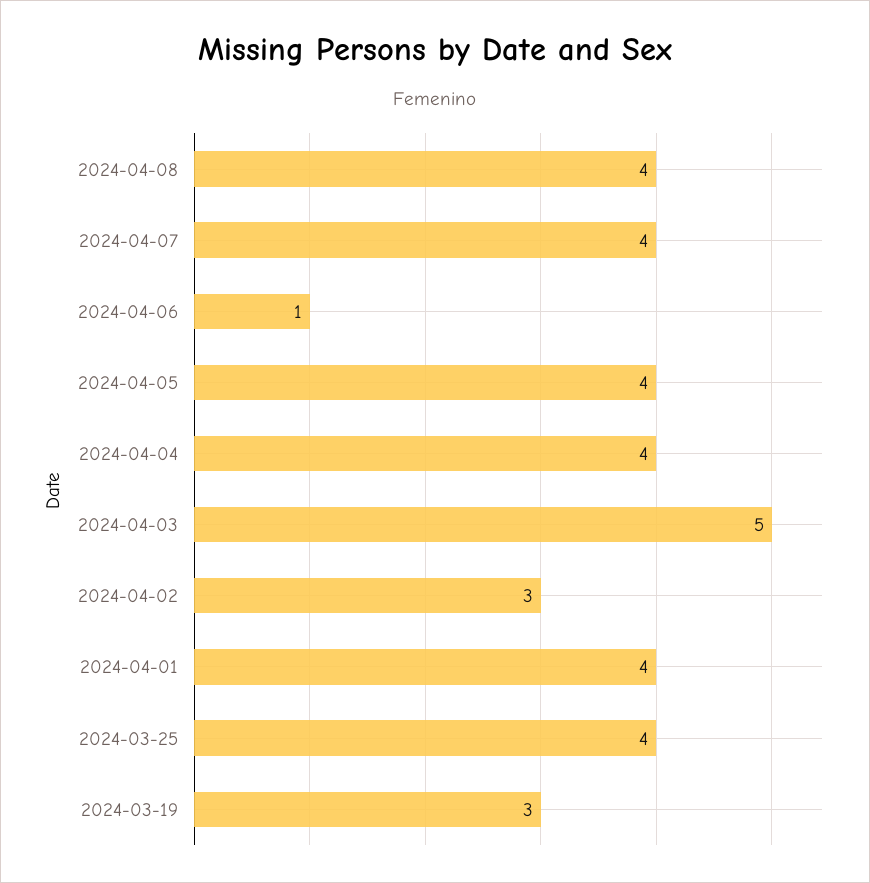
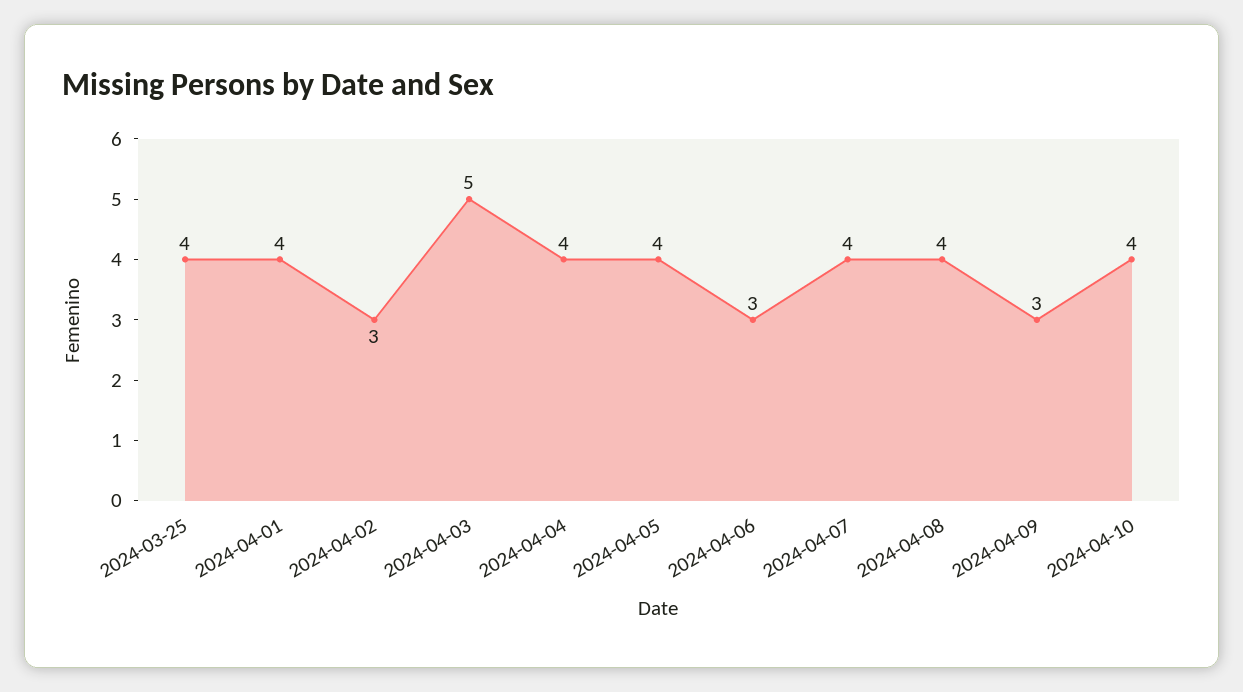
2024-04-06: 1 -> 3
2024-03-19: 3 -> none
2024-04-09: none -> 3
2024-04-10: none -> 4

